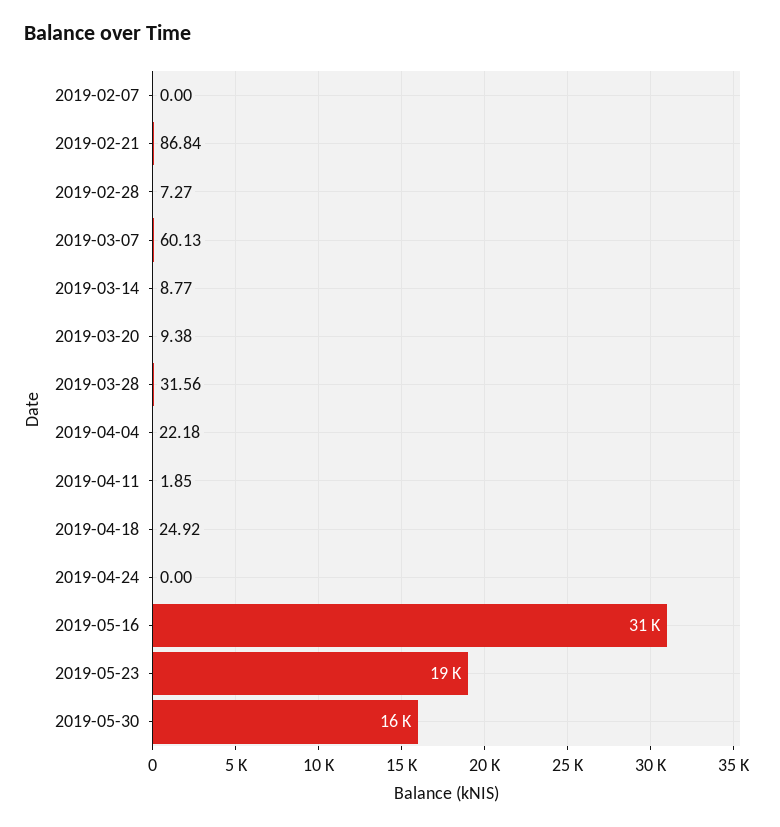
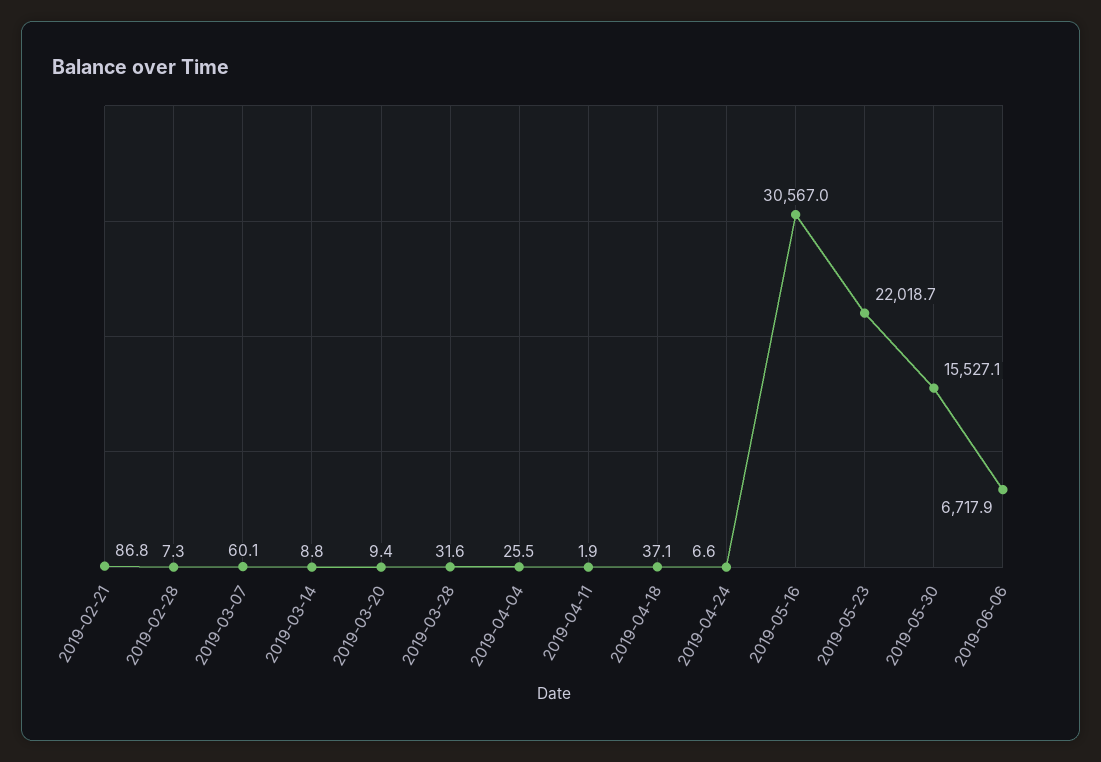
2019-02-07: 0 -> none
2019-04-04: 22.18 -> 25.5
2019-04-18: 24.92 -> 37.1
2019-04-24: 0 -> 6.6
2019-05-23: 19000 -> 22018.7
2019-06-06: none -> 6717.9

